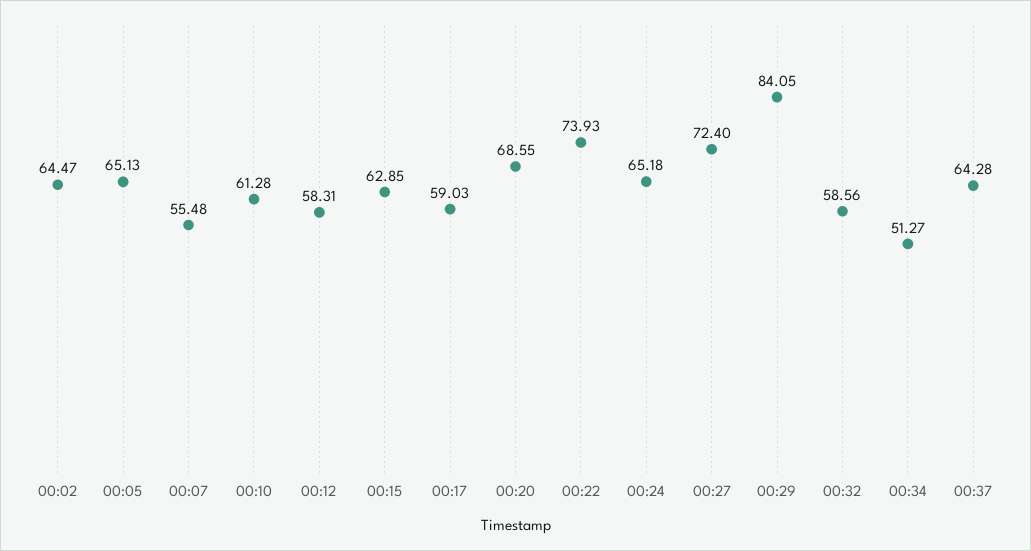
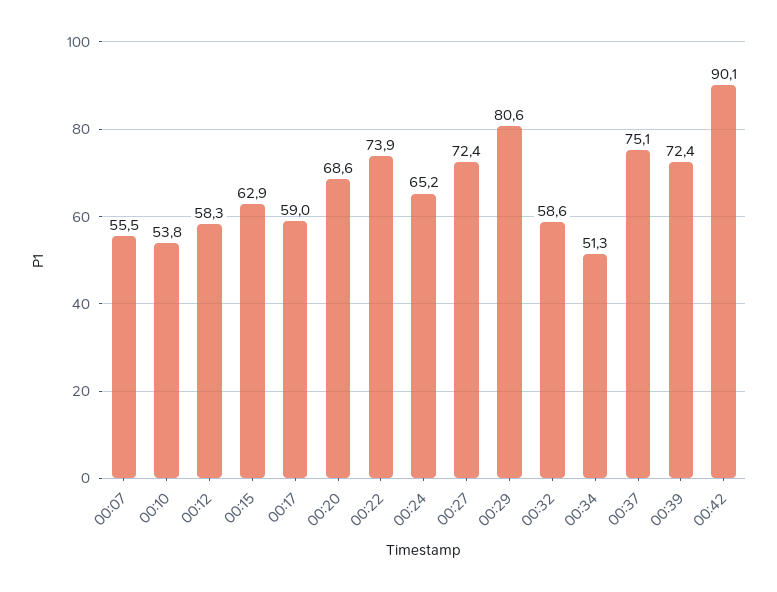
00:02: 64.47 -> none
00:05: 65.13 -> none
00:10: 61.28 -> 53.8
00:29: 84.05 -> 80.6
00:37: 64.28 -> 75.1
00:39: none -> 72.4
00:42: none -> 90.1

